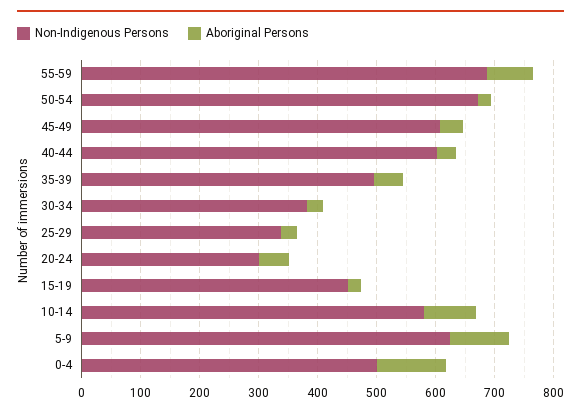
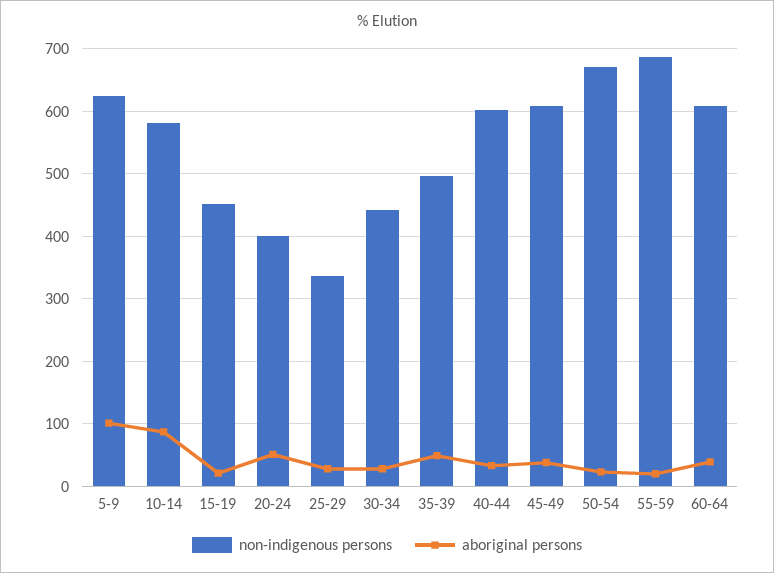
Aboriginal Persons, 55-59: 80 -> 20
Non-Indigenous Persons, 30-34: 380 -> 440
Non-Indigenous Persons, 20-24: 300 -> 400
Non-Indigenous Persons, 0-4: 500 -> none
Aboriginal Persons, 0-4: 120 -> none
Non-Indigenous Persons, 60-64: none -> 610
Aboriginal Persons, 60-64: none -> 40

